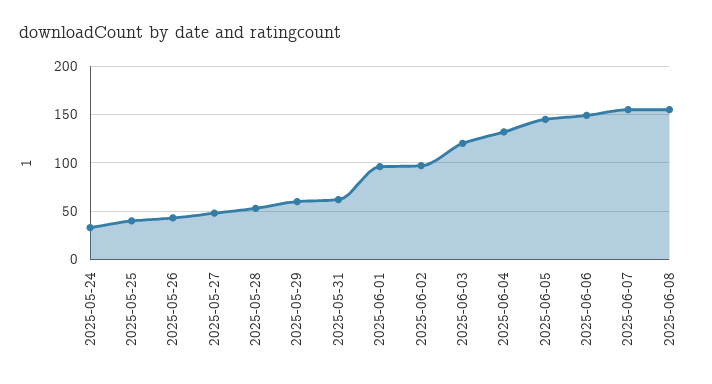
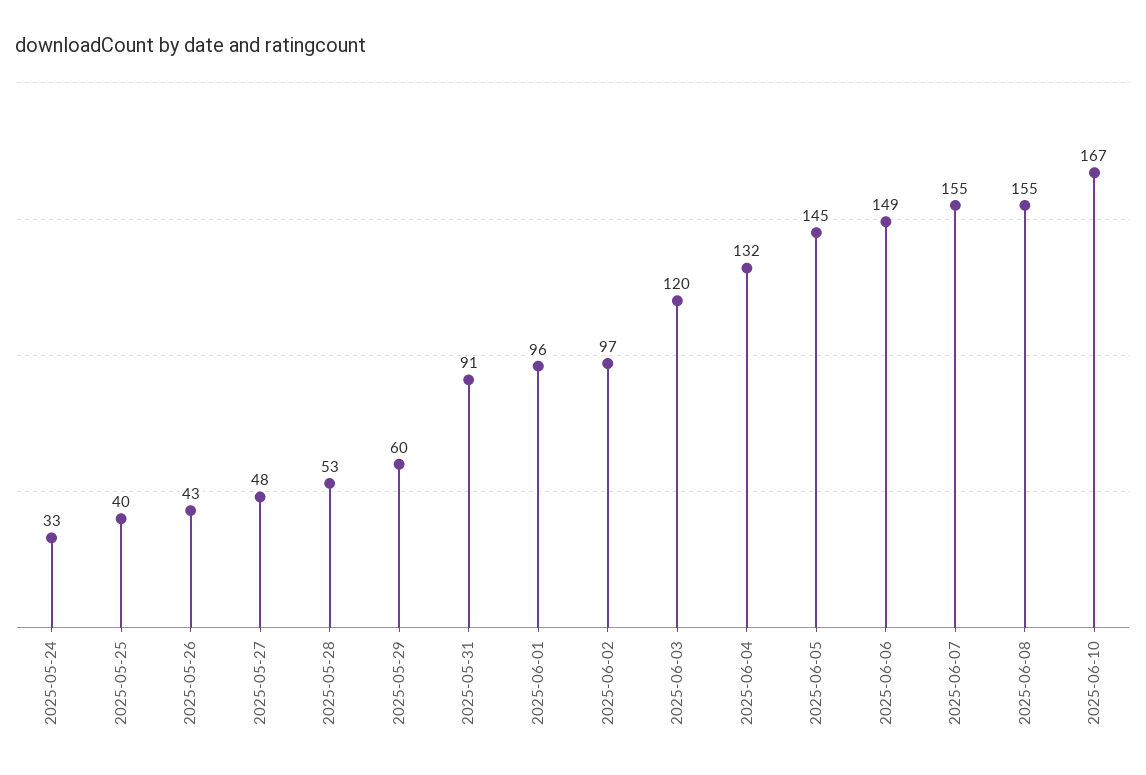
2025-05-31: 60 -> 91
2025-06-10: none -> 167

